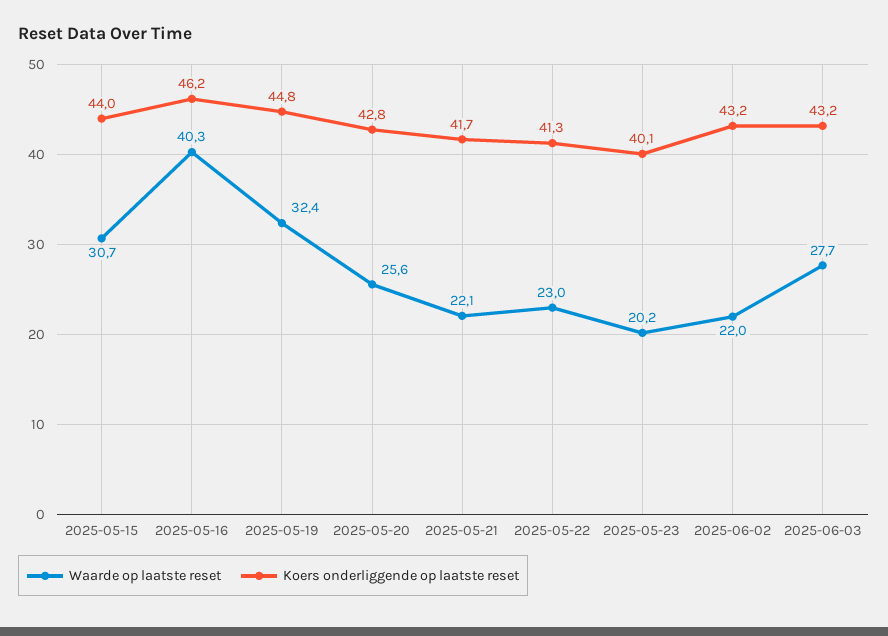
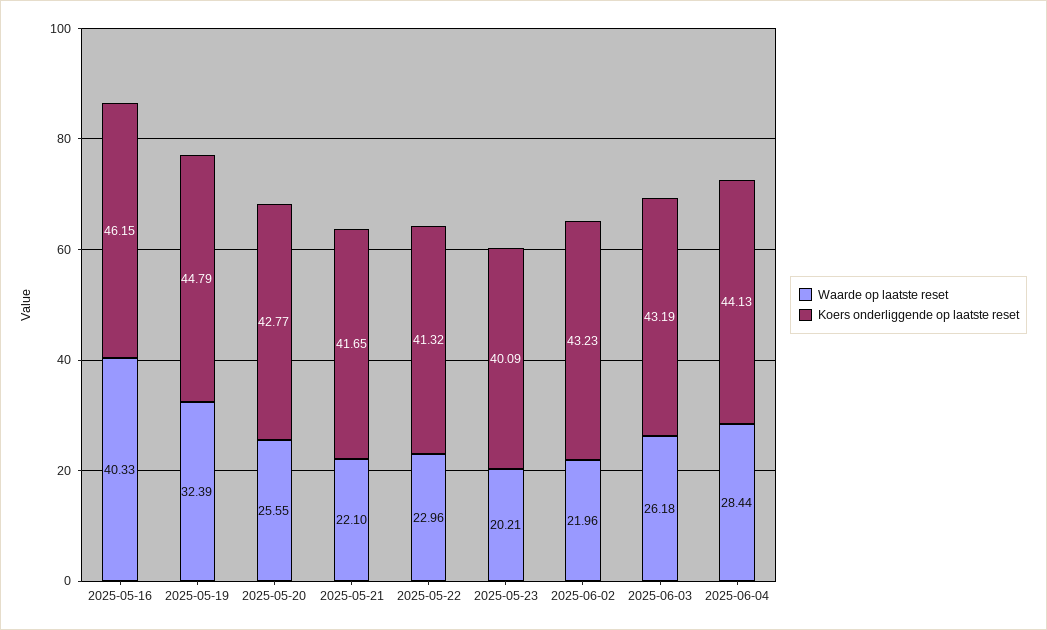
Waarde op laatste reset, 2025-05-15: 30.7 -> none
Koers onderliggende op laatste reset, 2025-05-15: 44 -> none
Waarde op laatste reset, 2025-06-03: 27.7 -> 26.18
Waarde op laatste reset, 2025-06-04: none -> 28.44
Koers onderliggende op laatste reset, 2025-06-04: none -> 44.13

